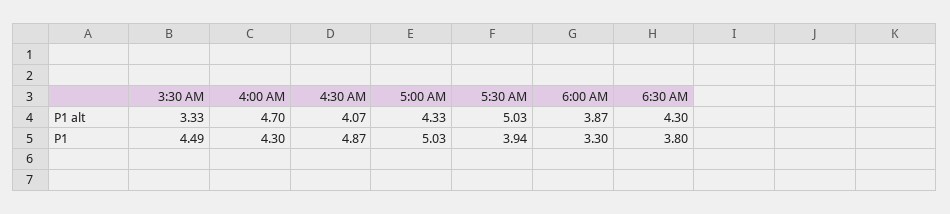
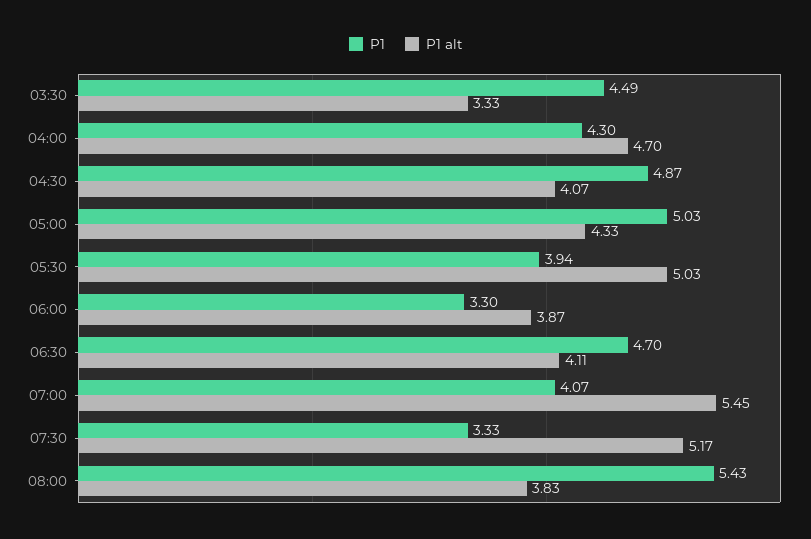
P1 alt, 6:30 AM: 4.3 -> 4.11
P1, 6:30 AM: 3.8 -> 4.7
P1, 07:00: none -> 4.07
P1 alt, 07:00: none -> 5.45
P1, 07:30: none -> 3.33
P1 alt, 07:30: none -> 5.17
P1, 08:00: none -> 5.43
P1 alt, 08:00: none -> 3.83

